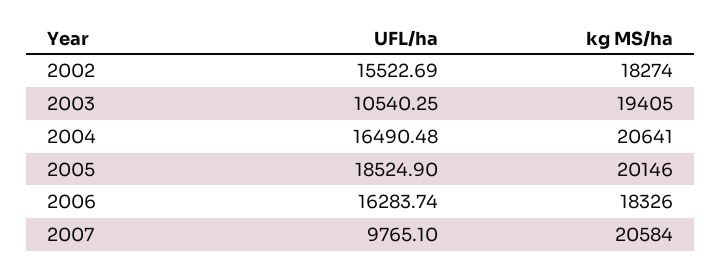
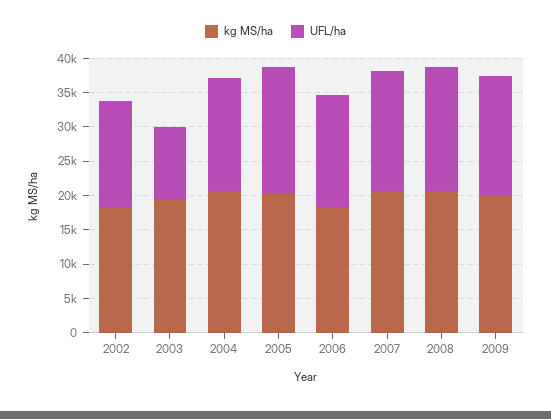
UFL/ha, 2007: 9765.1 -> 17500
kg MS/ha, 2008: none -> 20000
UFL/ha, 2008: none -> 17500
kg MS/ha, 2009: none -> 20000
UFL/ha, 2009: none -> 17500

